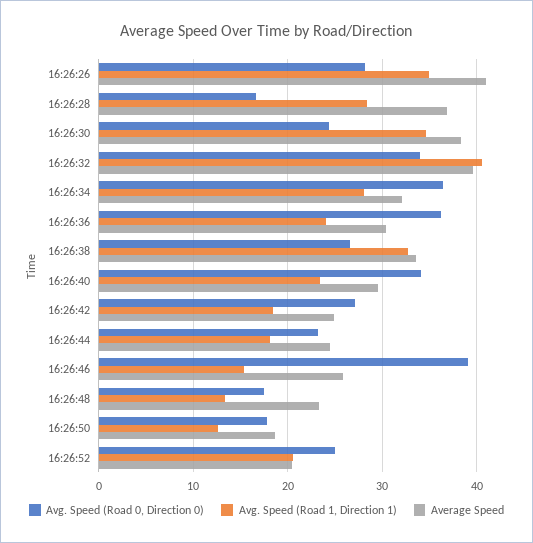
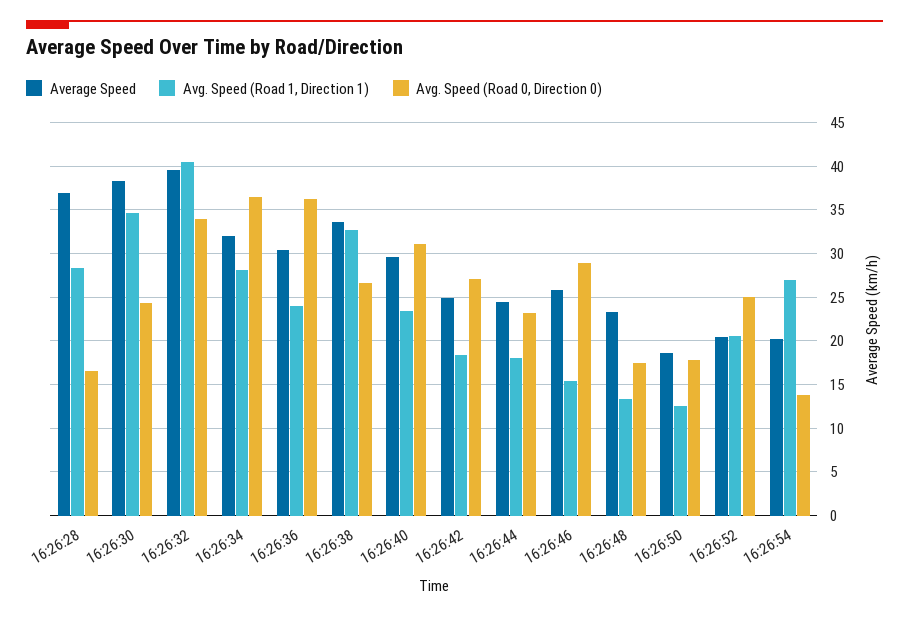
Avg. Speed (Road 0, Direction 0), 16:26:26: 28 -> none
Avg. Speed (Road 1, Direction 1), 16:26:26: 35 -> none
Average Speed, 16:26:26: 41 -> none
Avg. Speed (Road 0, Direction 0), 16:26:40: 34 -> 31
Avg. Speed (Road 0, Direction 0), 16:26:46: 39 -> 29
Average Speed, 16:26:54: none -> 20
Avg. Speed (Road 1, Direction 1), 16:26:54: none -> 27
Avg. Speed (Road 0, Direction 0), 16:26:54: none -> 14

